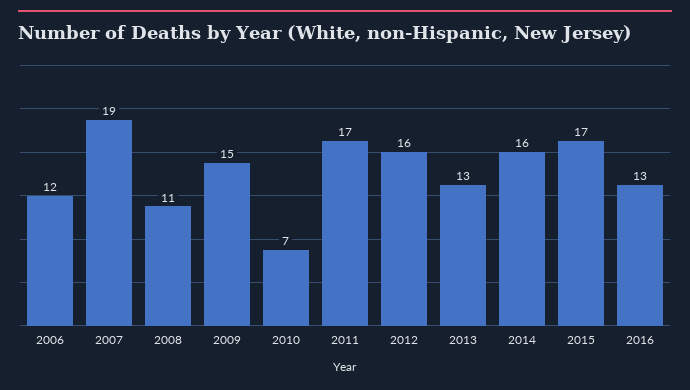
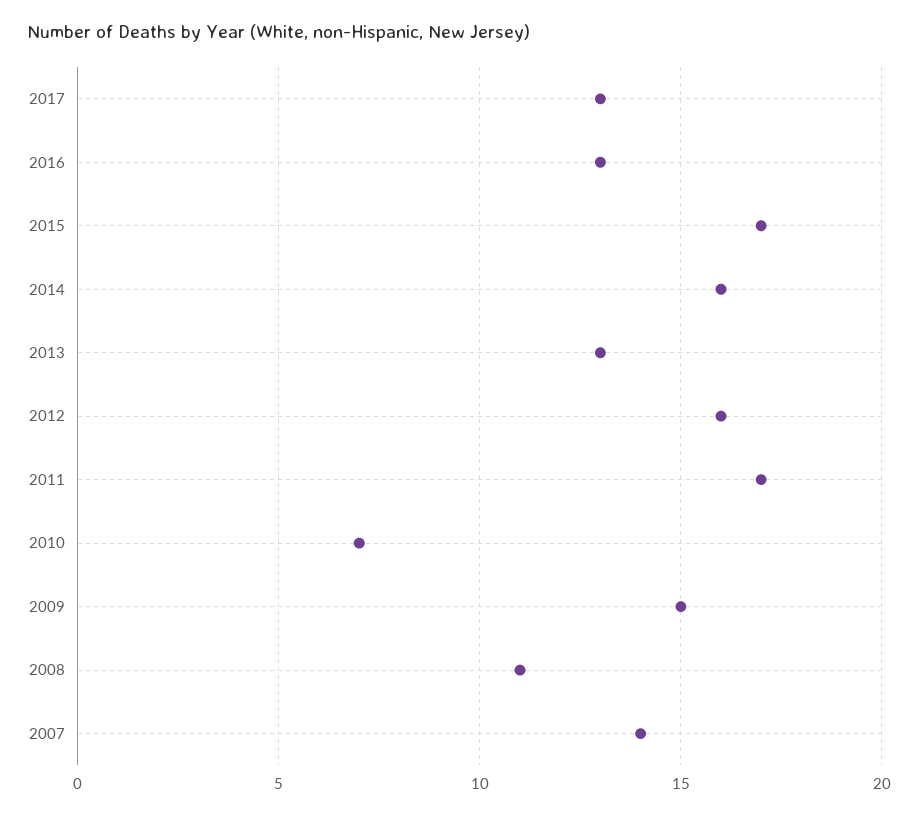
2006: 12 -> none
2007: 19 -> 14
2017: none -> 13

